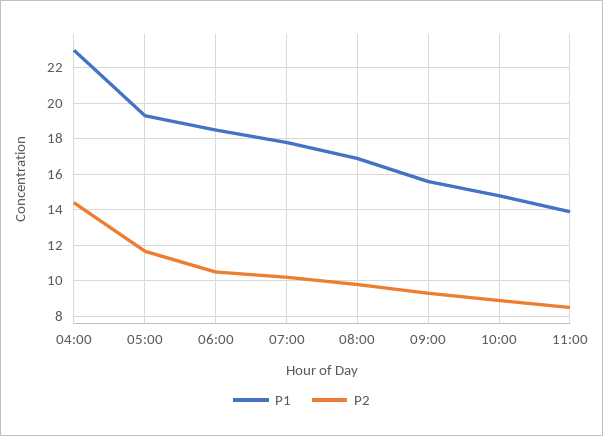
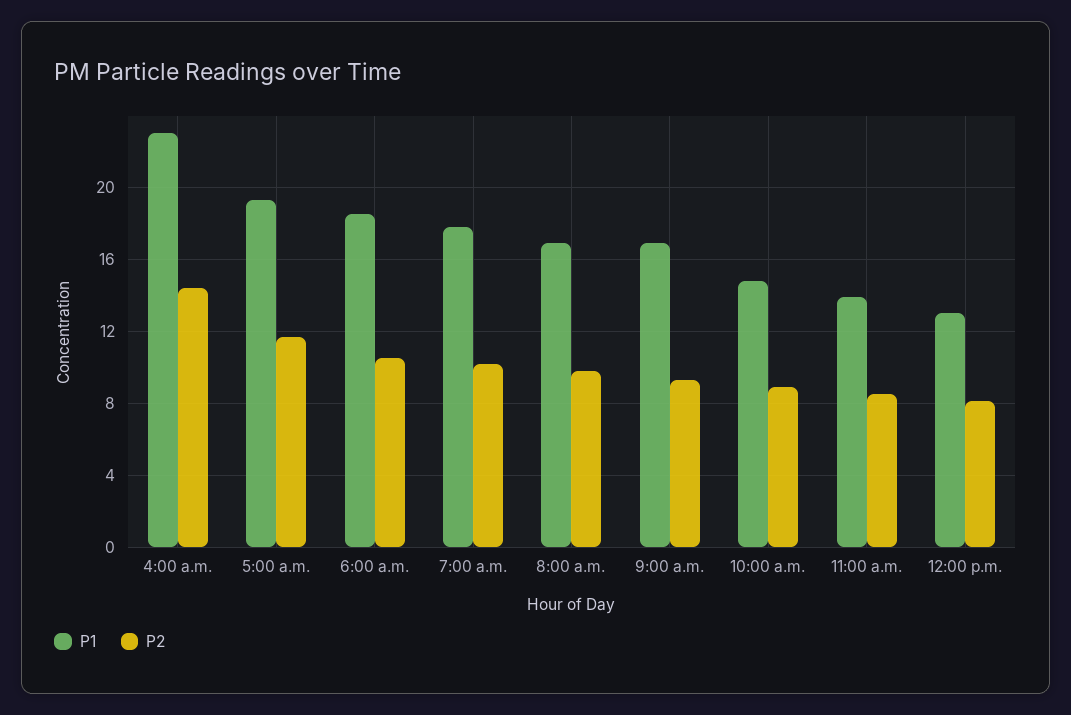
P1, 09:00: 15.5 -> 17
P1, 12:00 p.m.: none -> 13
P2, 12:00 p.m.: none -> 8

